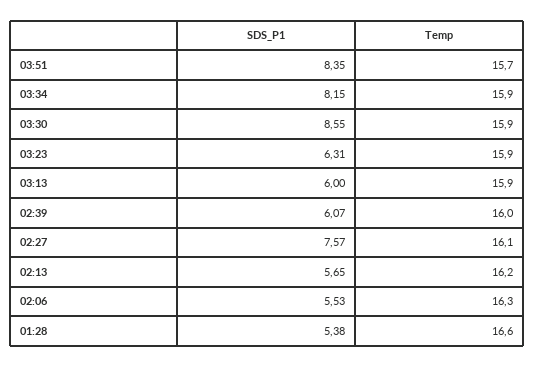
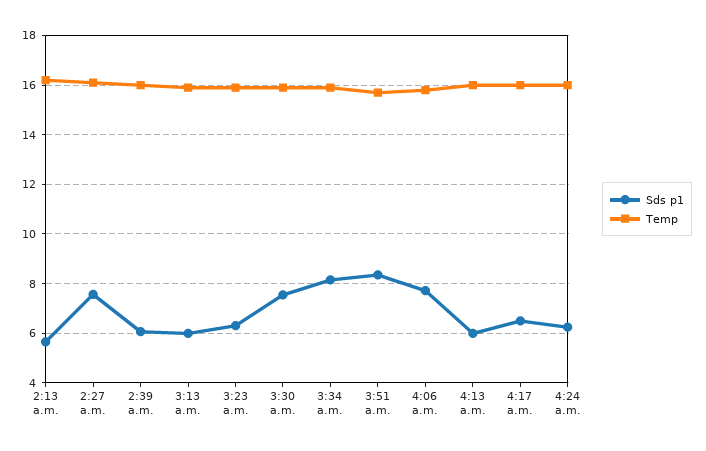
SDS_P1, 03:30: 8.55 -> 7.5
SDS_P1, 02:06: 5.53 -> none
Temp, 02:06: 16.3 -> none
SDS_P1, 01:28: 5.38 -> none
Temp, 01:28: 16.6 -> none
SDS_P1, 4:06 a.m.: none -> 7.75
Temp, 4:06 a.m.: none -> 15.75
SDS_P1, 4:13 a.m.: none -> 6
Temp, 4:13 a.m.: none -> 16
SDS_P1, 4:17 a.m.: none -> 6.5
Temp, 4:17 a.m.: none -> 16
SDS_P1, 4:24 a.m.: none -> 6.25
Temp, 4:24 a.m.: none -> 16

